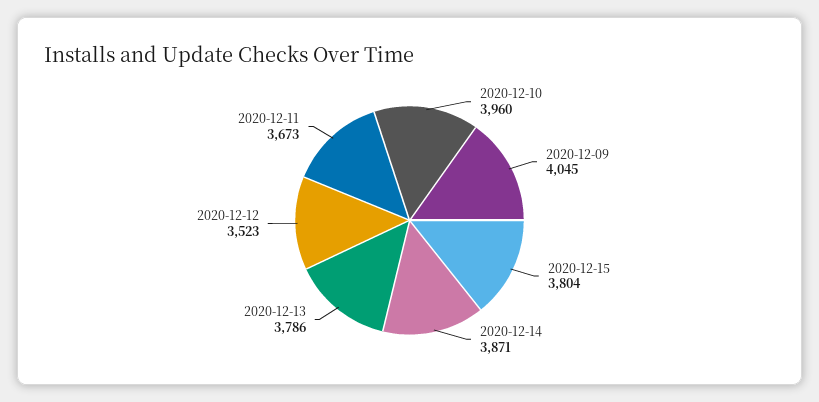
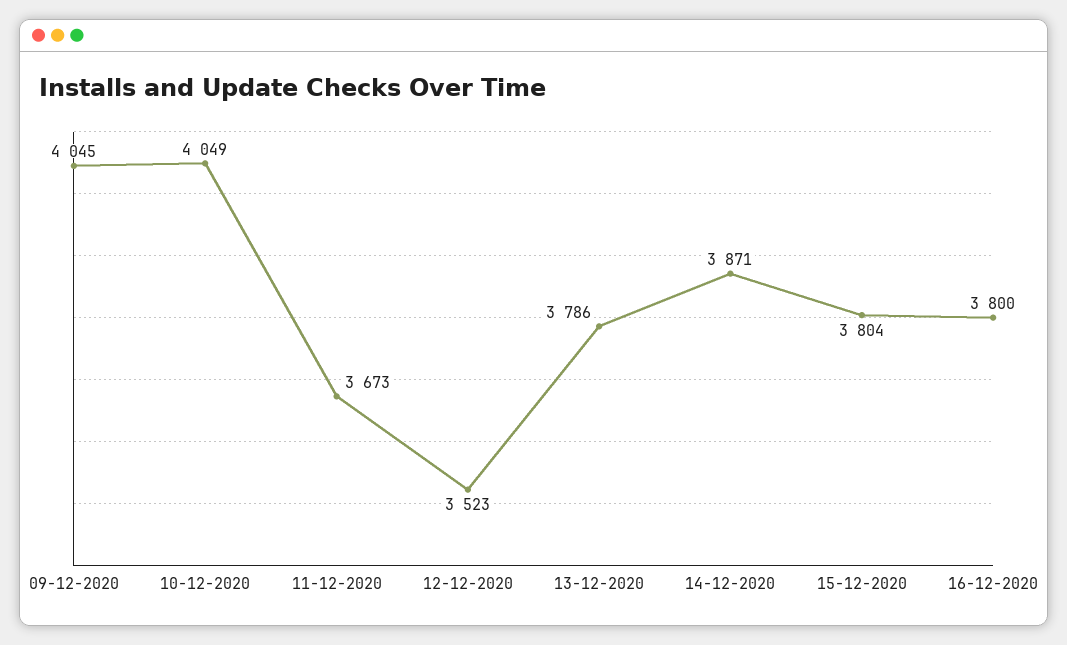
2020-12-10: 3960 -> 4049
16-12-2020: none -> 3800

